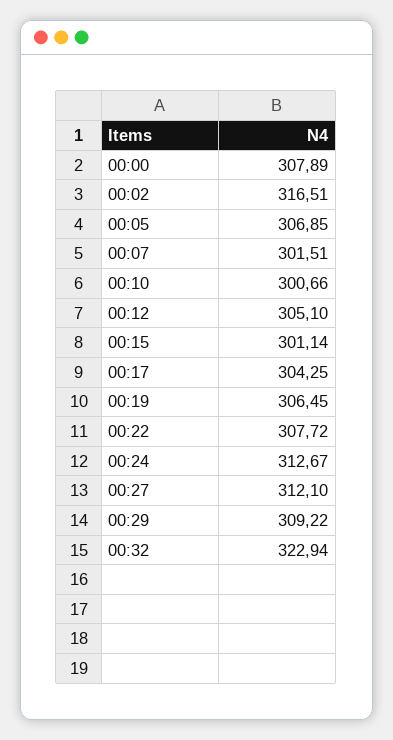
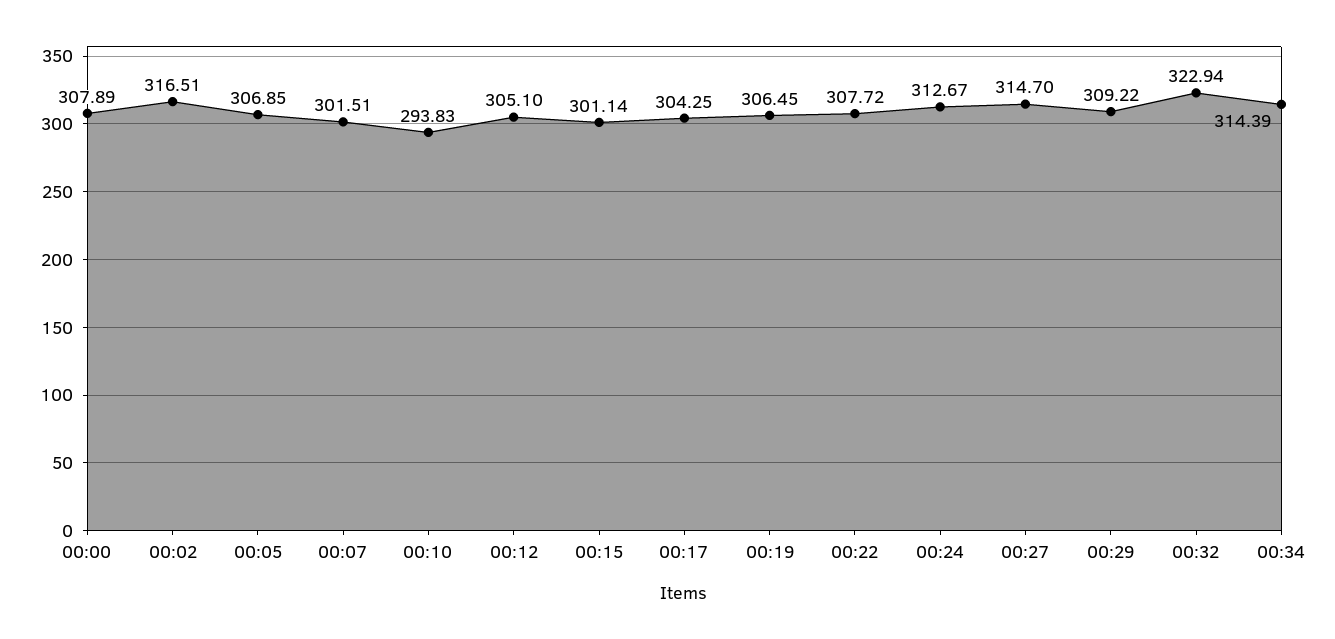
00:10: 300.66 -> 293.83
00:27: 312.1 -> 314.7
00:34: none -> 314.39

